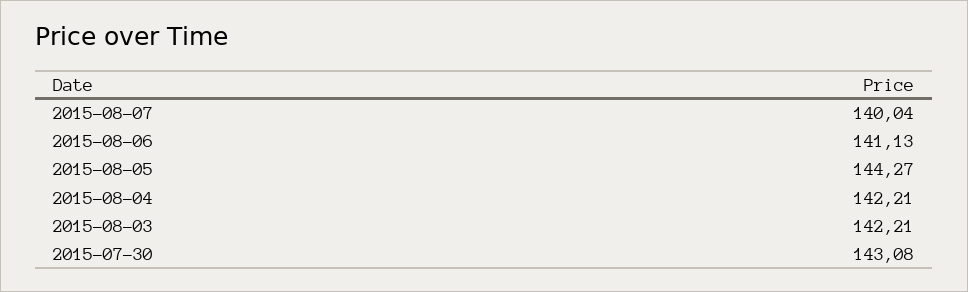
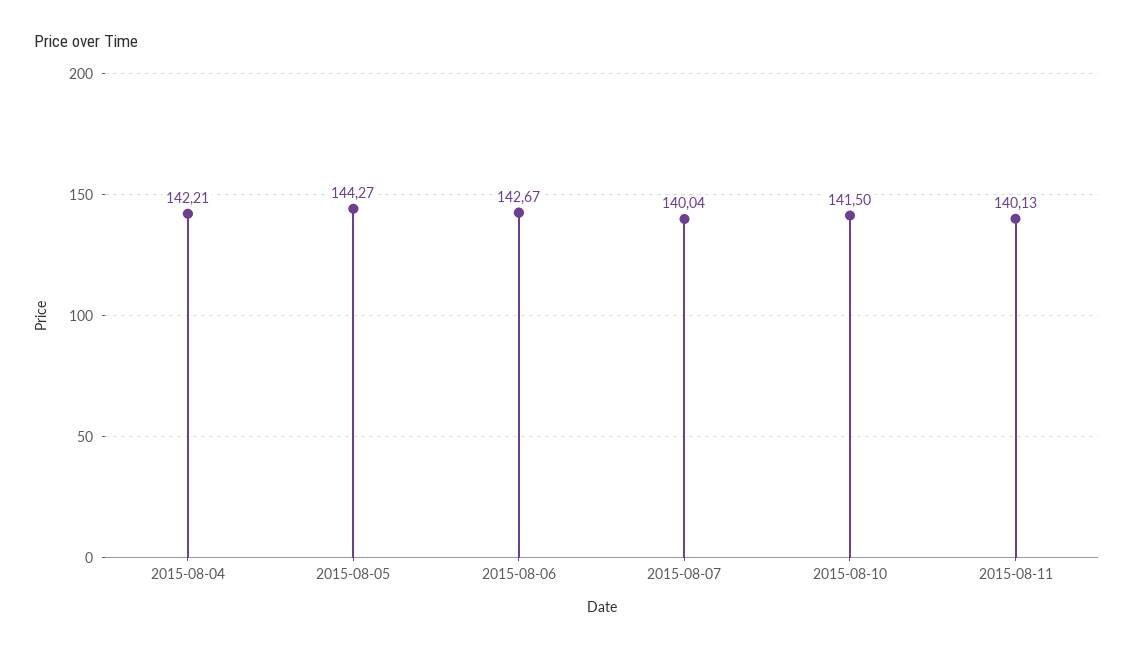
2015-08-06: 141.13 -> 142.67
2015-08-03: 142.21 -> none
2015-07-30: 143.08 -> none
2015-08-10: none -> 141.5
2015-08-11: none -> 140.13

